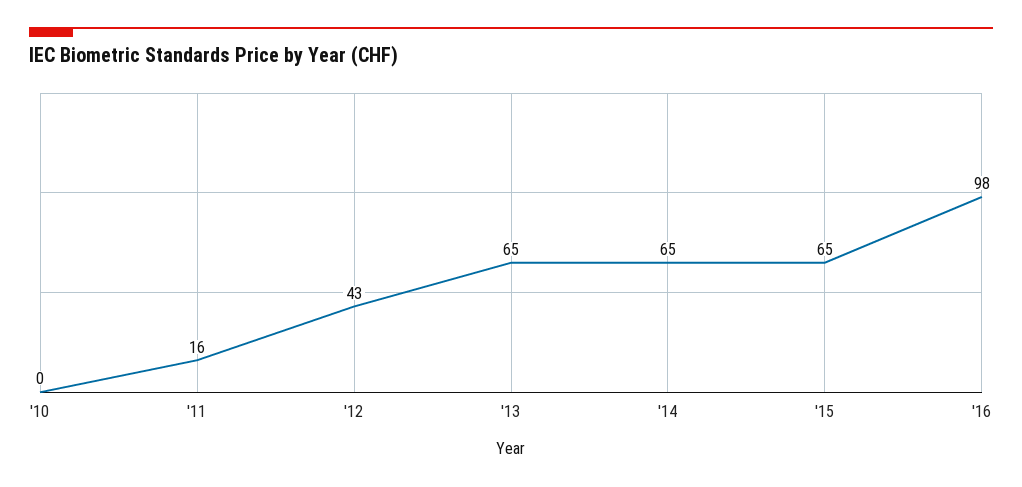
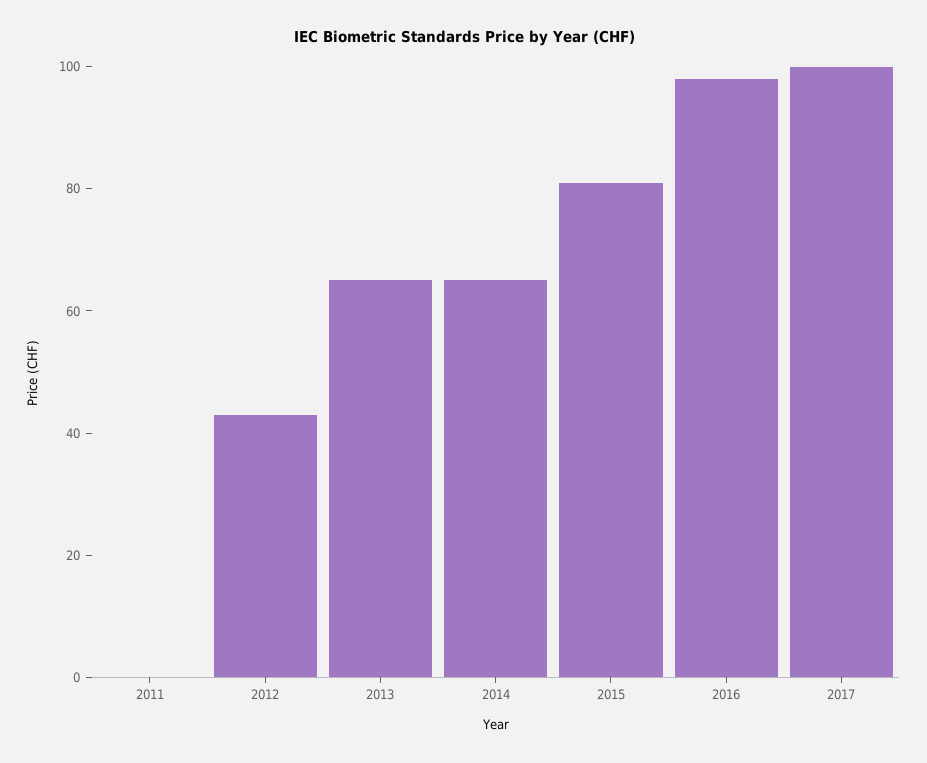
'10: 0 -> none
'11: 16 -> 0
'15: 65 -> 80
2017: none -> 100

